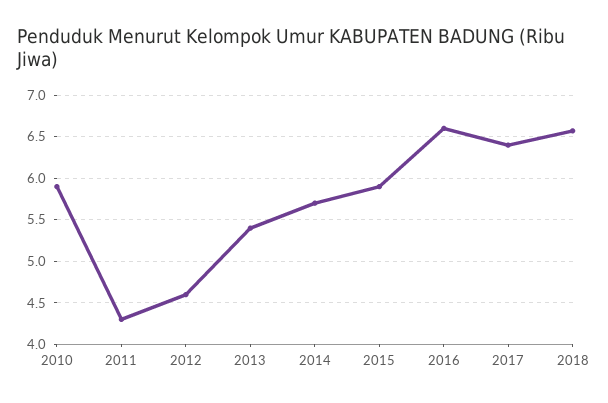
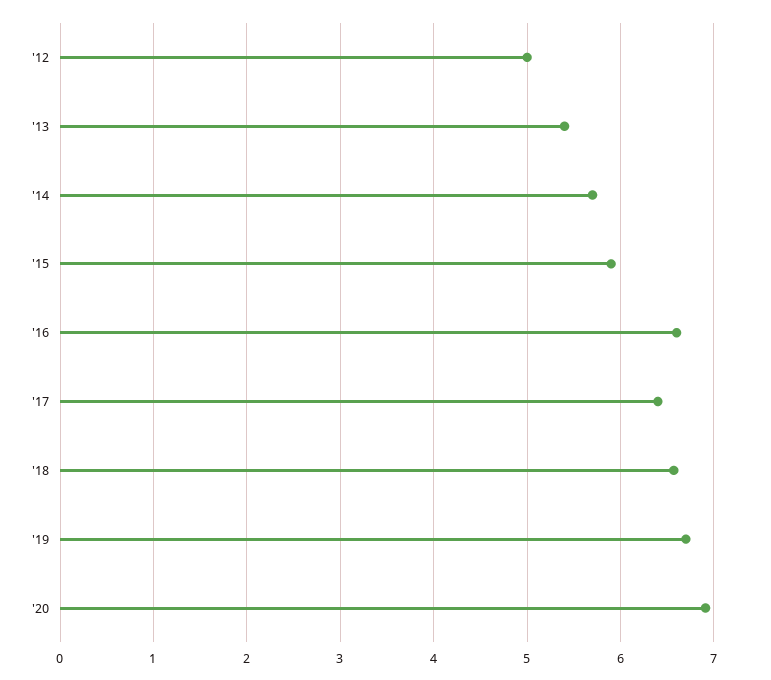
2010: 5.9 -> none
2011: 4.3 -> none
2012: 4.6 -> 5
'19: none -> 6.7
'20: none -> 6.9

